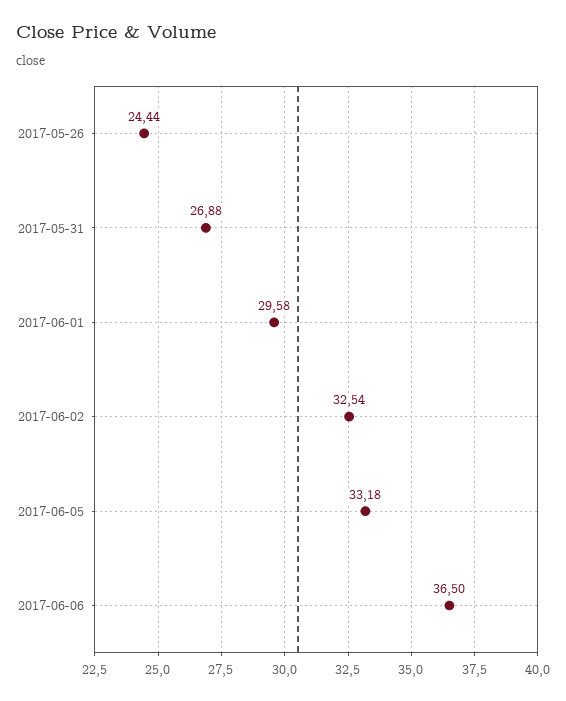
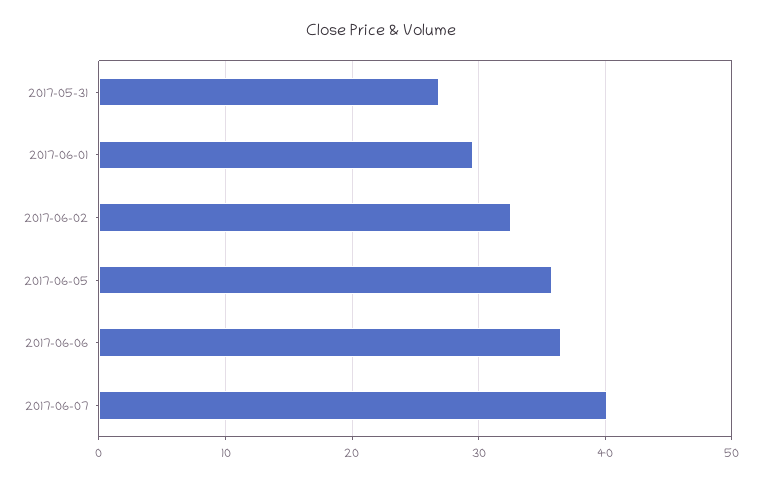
2017-05-26: 24.44 -> none
2017-06-05: 33.18 -> 36
2017-06-07: none -> 40

